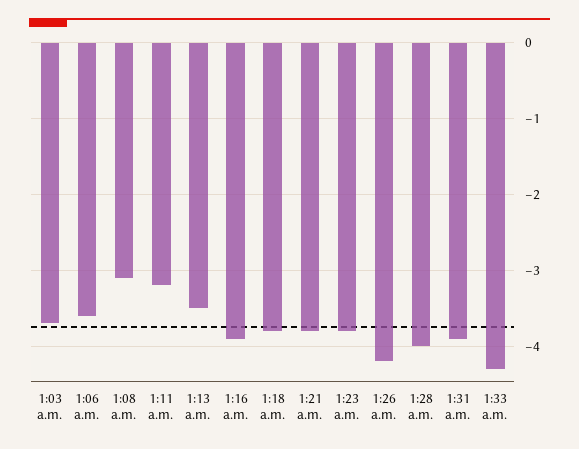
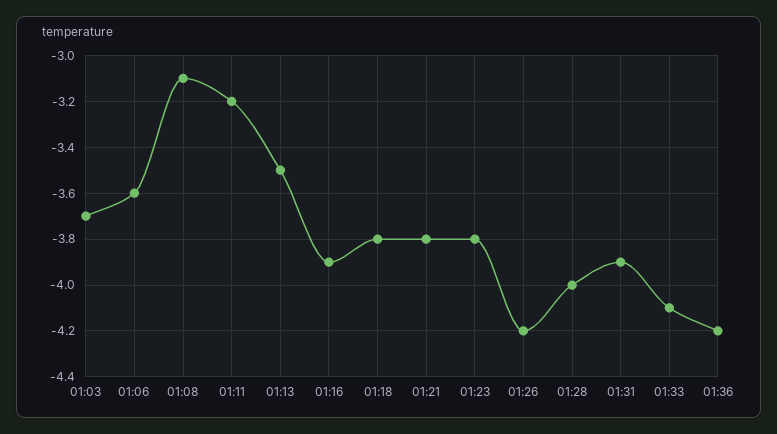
1:33 a.m.: -4.3 -> -4.1
01:36: none -> -4.2

